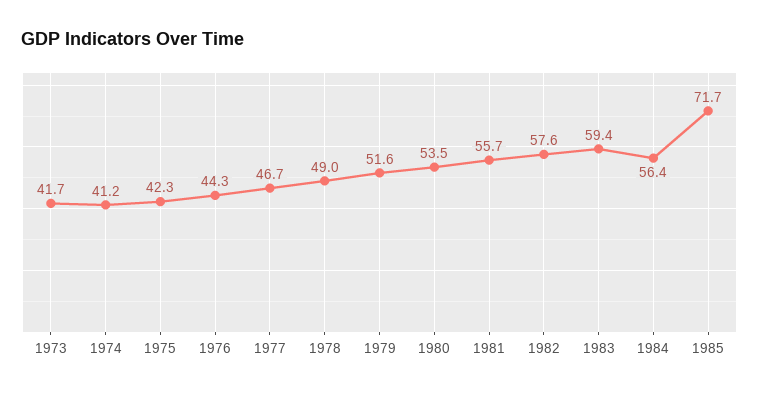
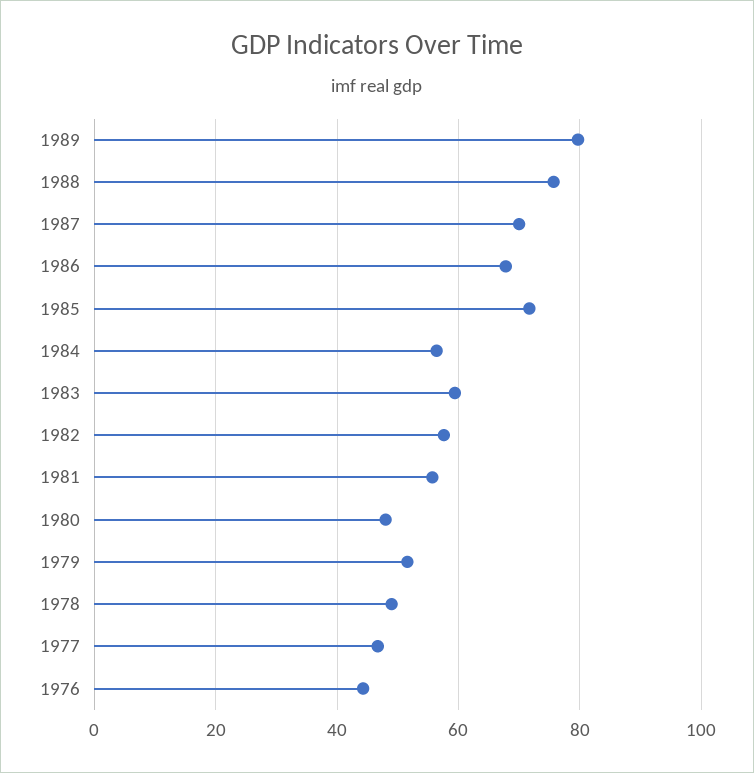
1973: 41.7 -> none
1974: 41.2 -> none
1975: 42.3 -> none
1980: 53.5 -> 48
1989: none -> 80
1988: none -> 76
1987: none -> 70
1986: none -> 68

